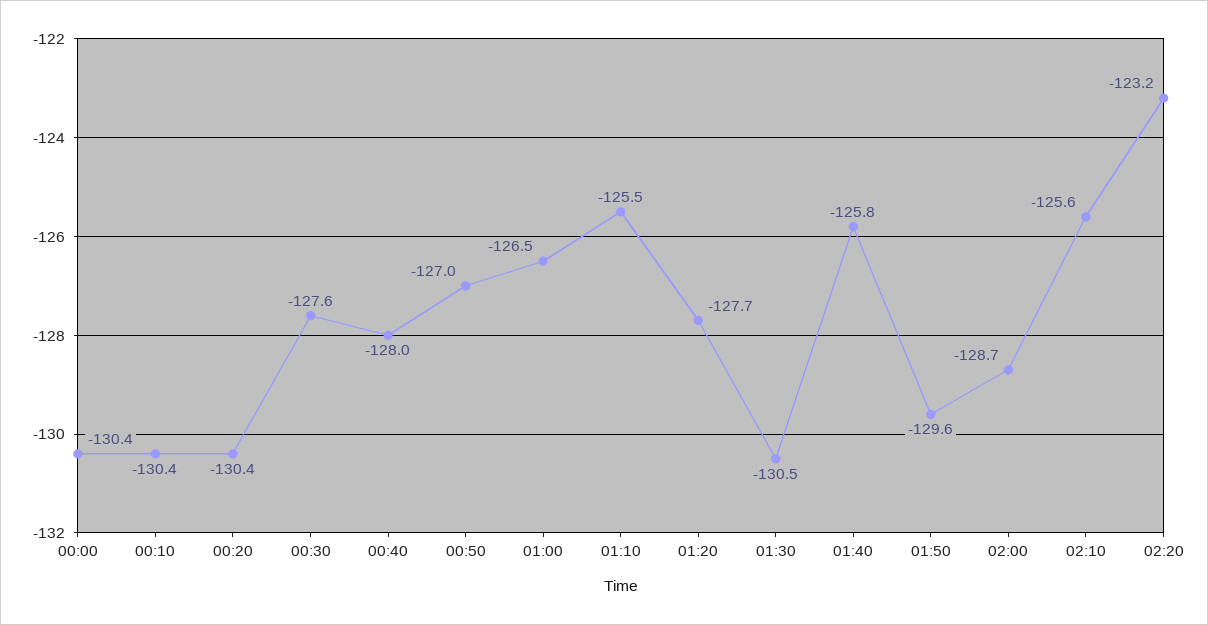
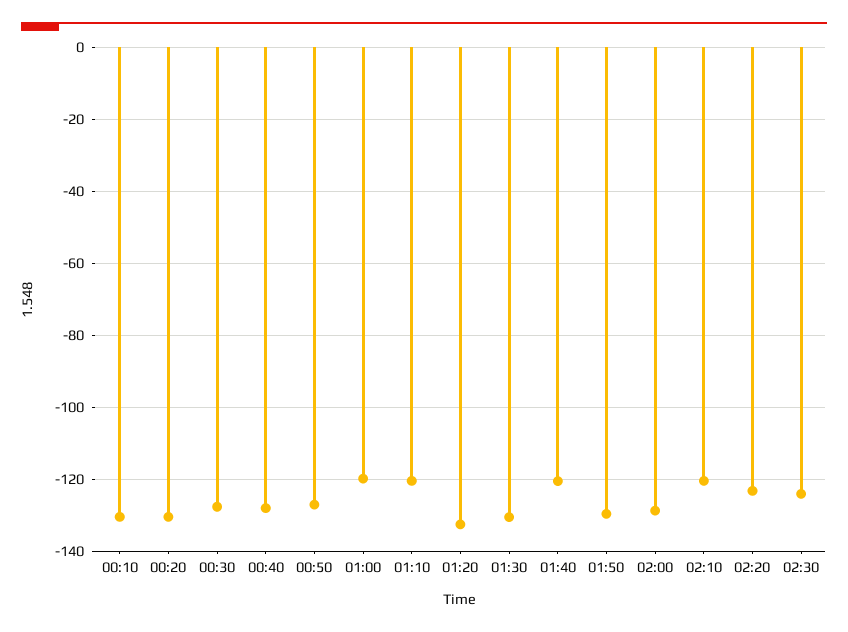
00:00: -130.4 -> none
01:00: -126.5 -> -120
01:10: -125.5 -> -120
01:20: -127.7 -> -132
01:40: -125.8 -> -120
02:10: -125.6 -> -120
02:30: none -> -124

